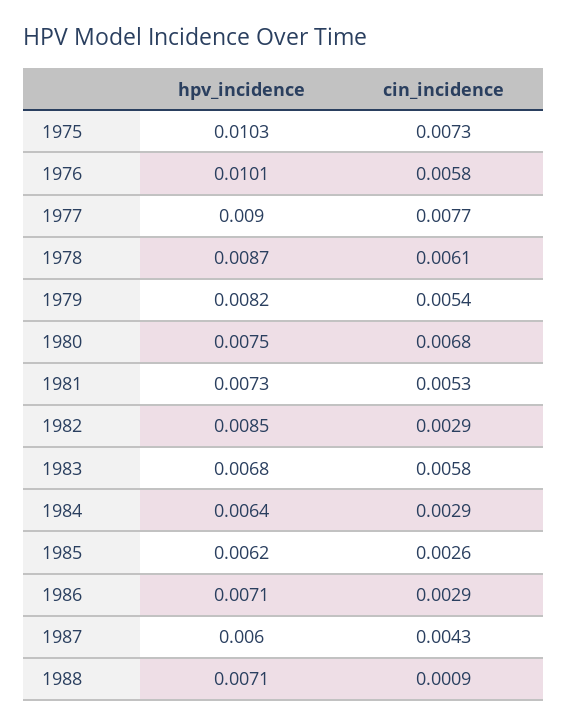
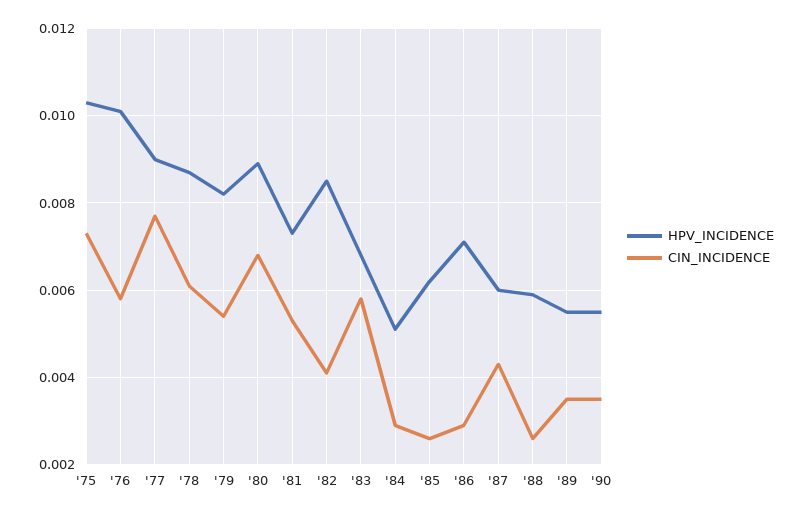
hpv_incidence, 1980: 0.0075 -> 0.009
cin_incidence, 1982: 0.0029 -> 0.004
hpv_incidence, 1984: 0.0064 -> 0.005
hpv_incidence, 1988: 0.0071 -> 0.006
cin_incidence, 1988: 0.0009 -> 0.0025
hpv_incidence, '89: none -> 0.0055
cin_incidence, '89: none -> 0.0035
hpv_incidence, '90: none -> 0.0055
cin_incidence, '90: none -> 0.0035

